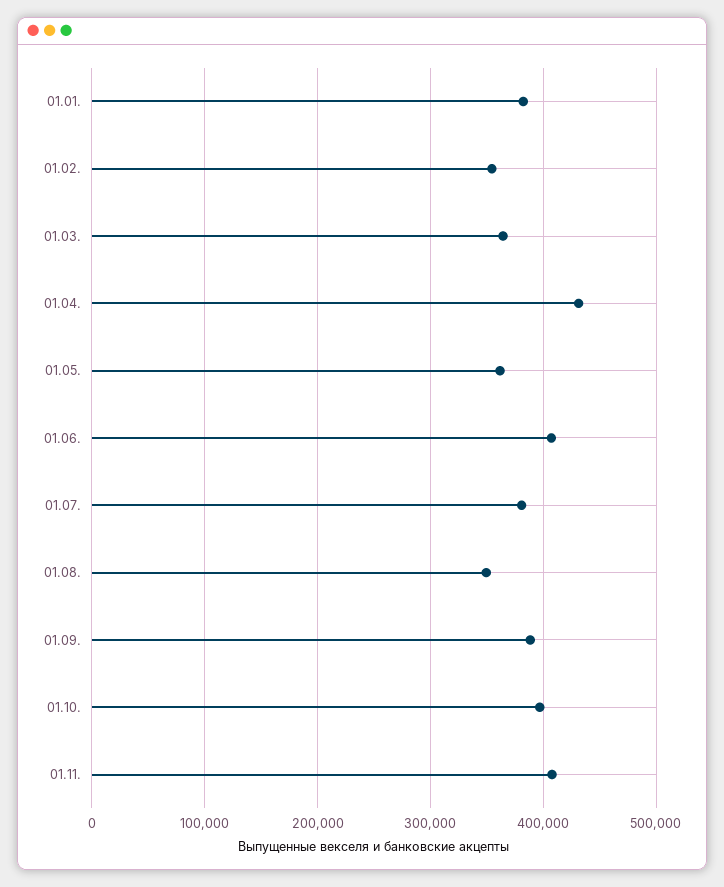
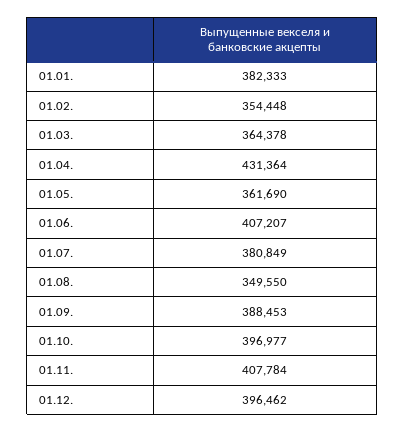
01.12.: none -> 396462

